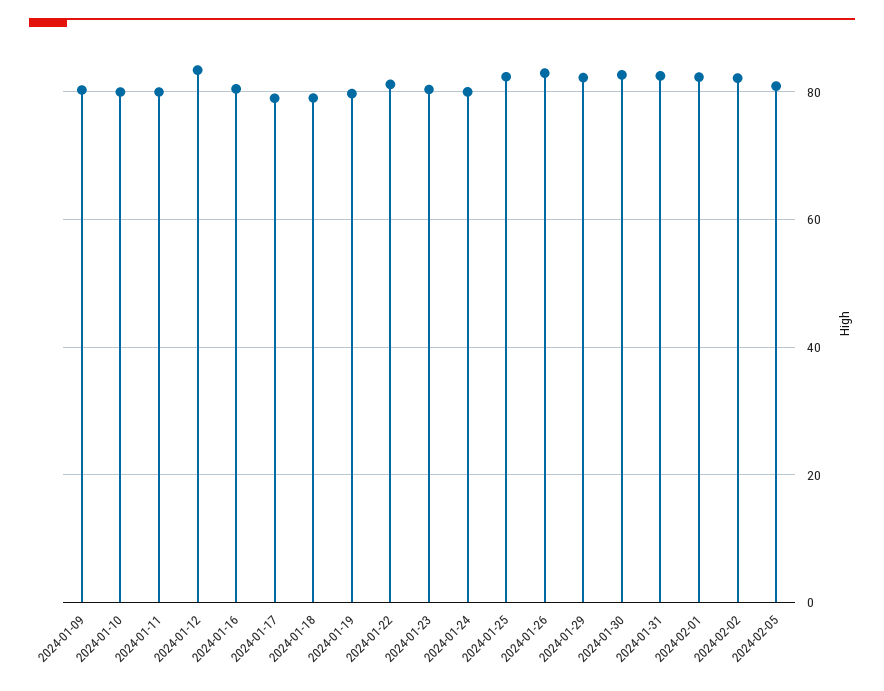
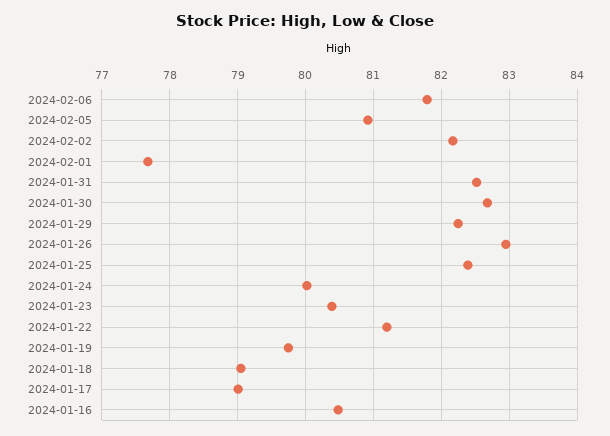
2024-01-09: 80 -> none
2024-01-10: 80 -> none
2024-01-11: 80 -> none
2024-01-12: 84 -> none
2024-02-01: 82 -> 77.7
2024-02-06: none -> 81.8

